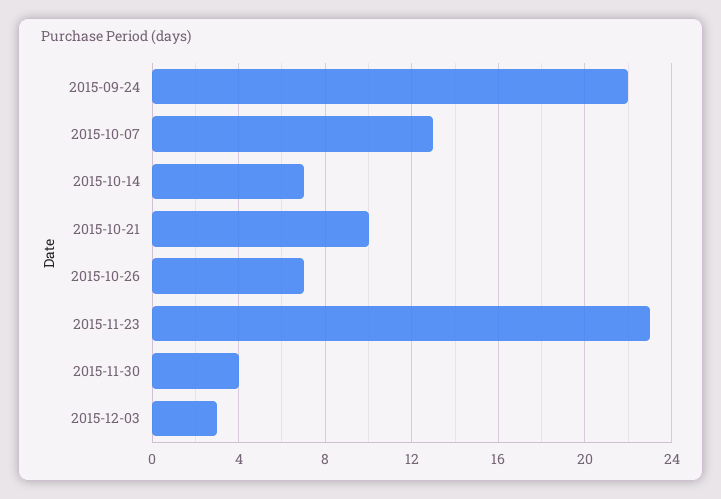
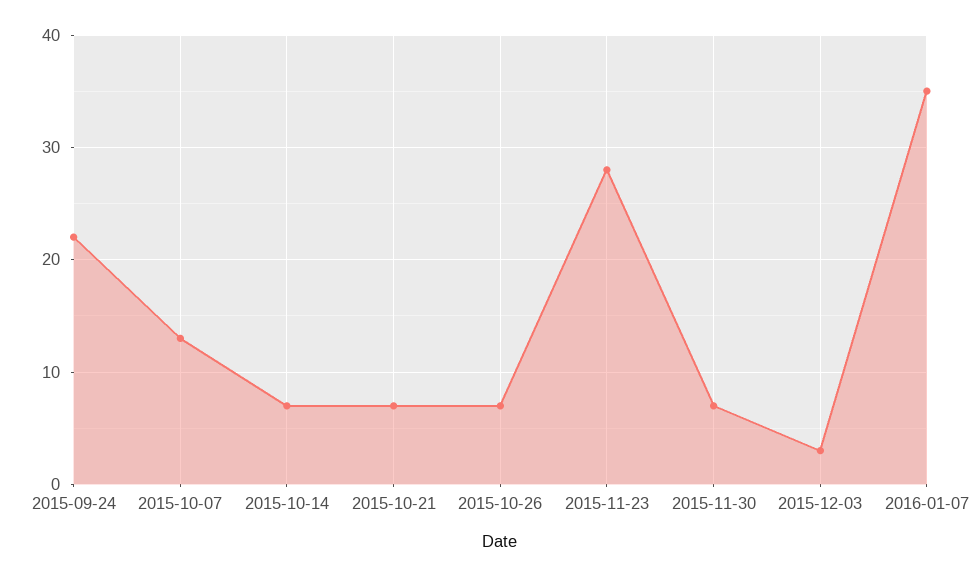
2015-10-21: 10 -> 7
2015-11-23: 23 -> 28
2015-11-30: 4 -> 7
2016-01-07: none -> 35

